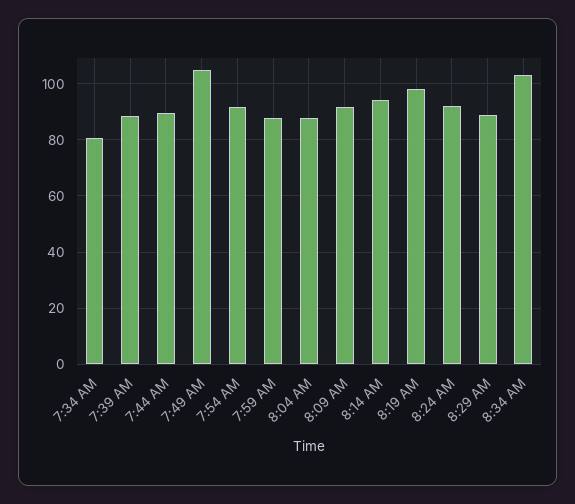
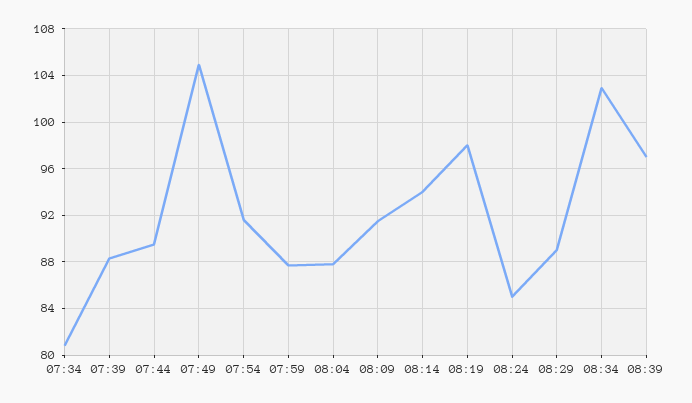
8:24 AM: 92.5 -> 85
08:39: none -> 97

